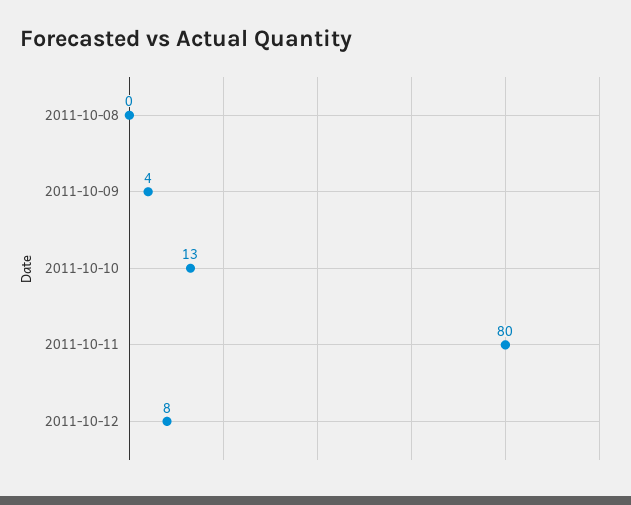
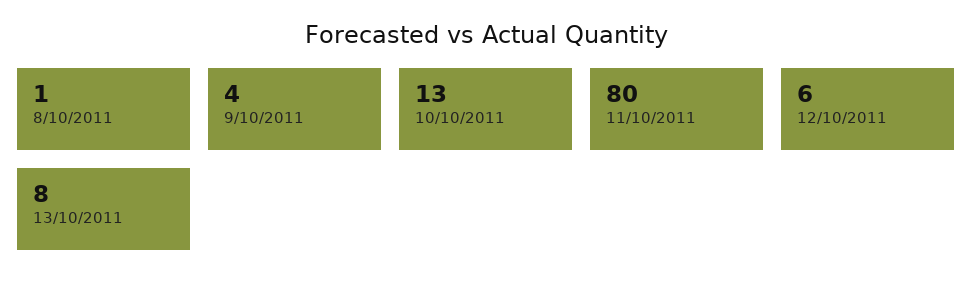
2011-10-08: 0 -> 1
2011-10-12: 8 -> 6
13/10/2011: none -> 8

